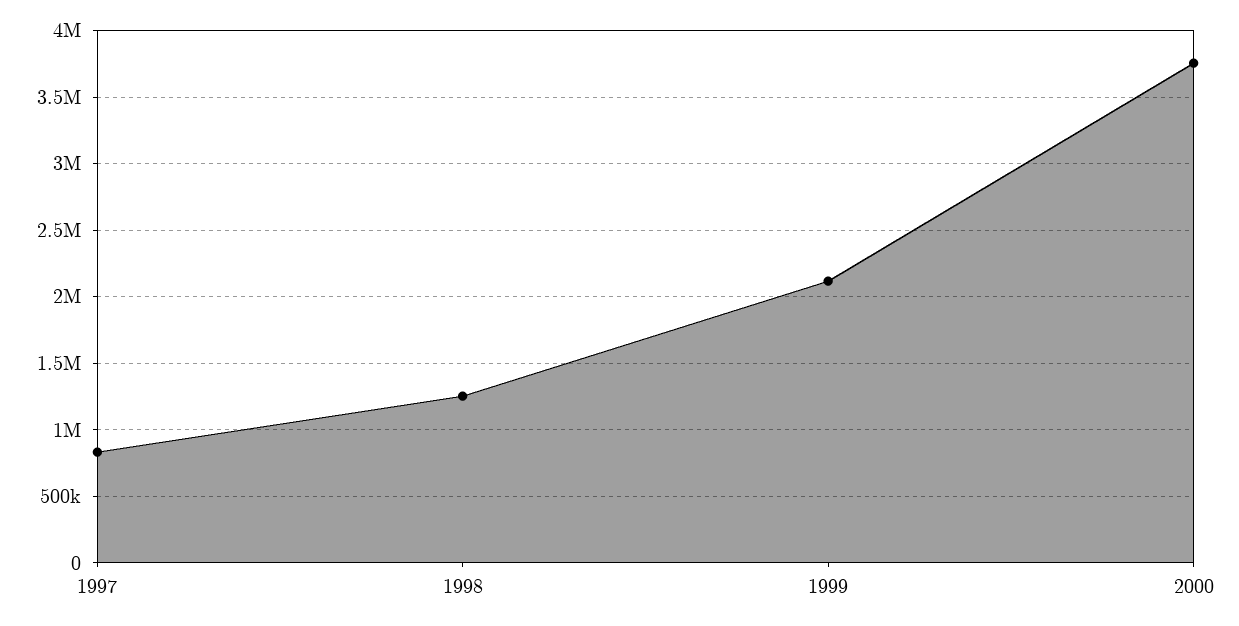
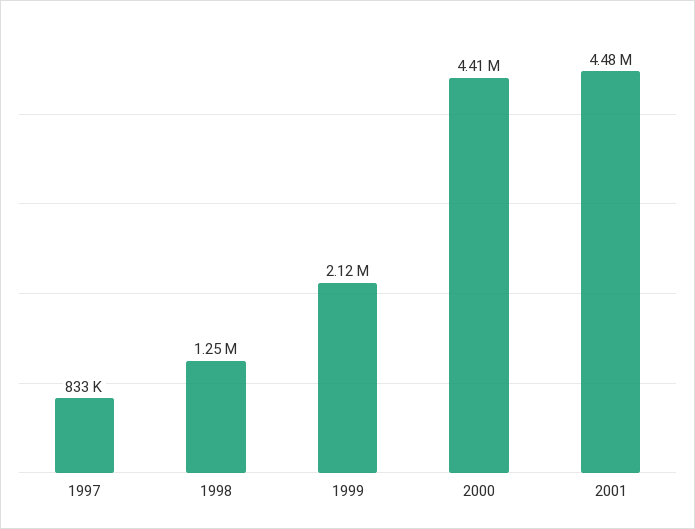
2000: 3750000 -> 4410000
2001: none -> 4480000

